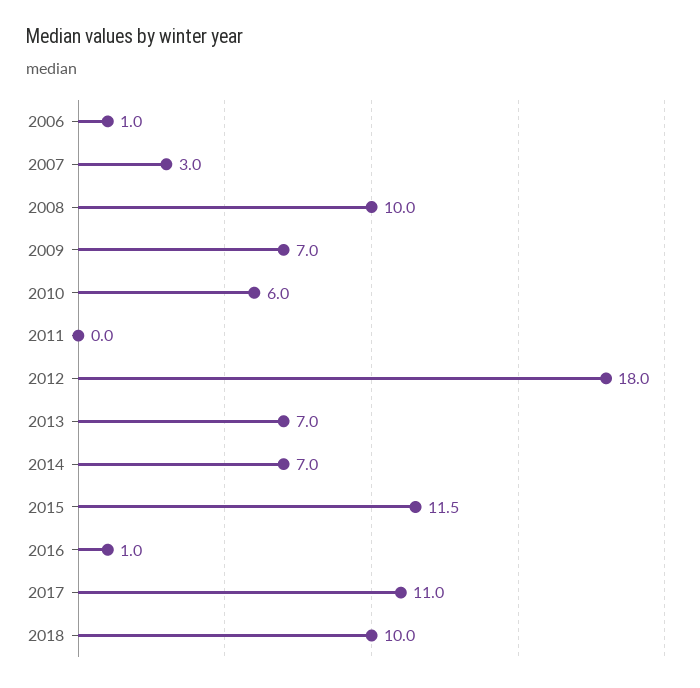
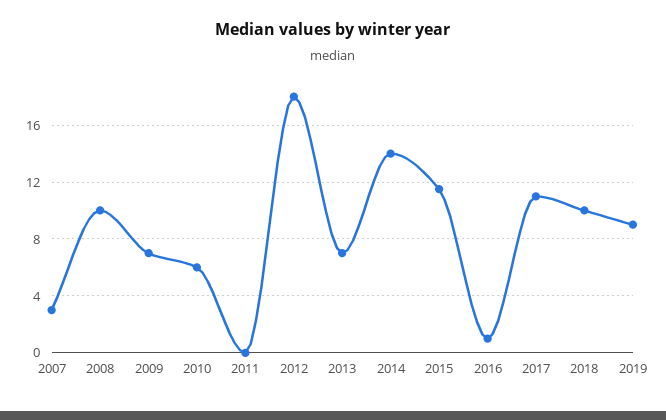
2006: 1 -> none
2014: 7 -> 14
2019: none -> 9

